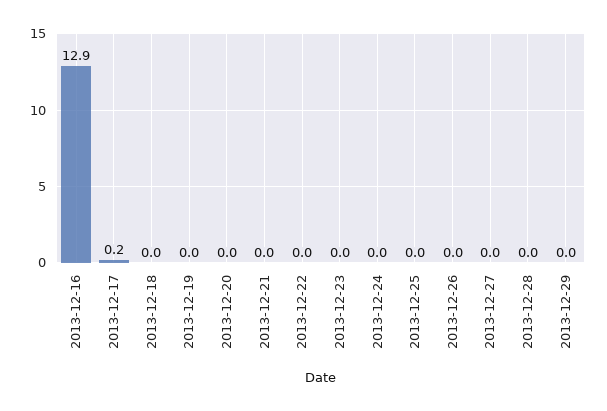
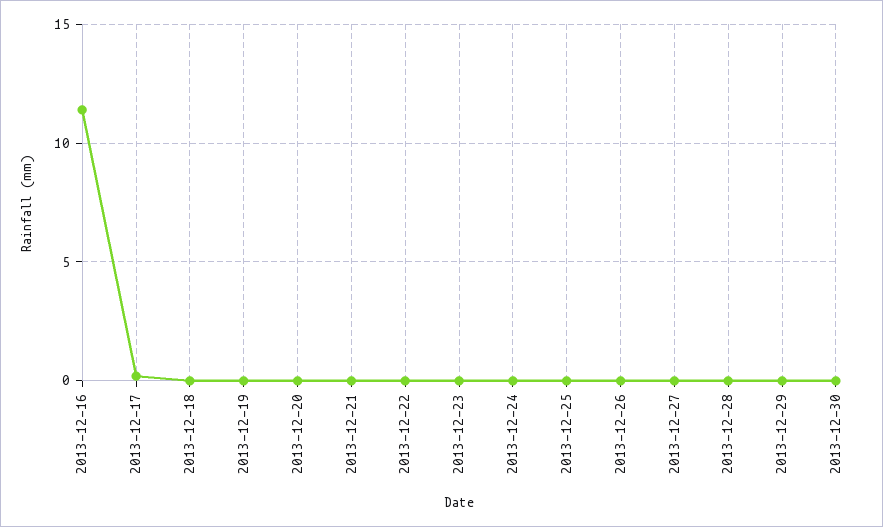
2013-12-16: 12.9 -> 11.5
2013-12-30: none -> 0

